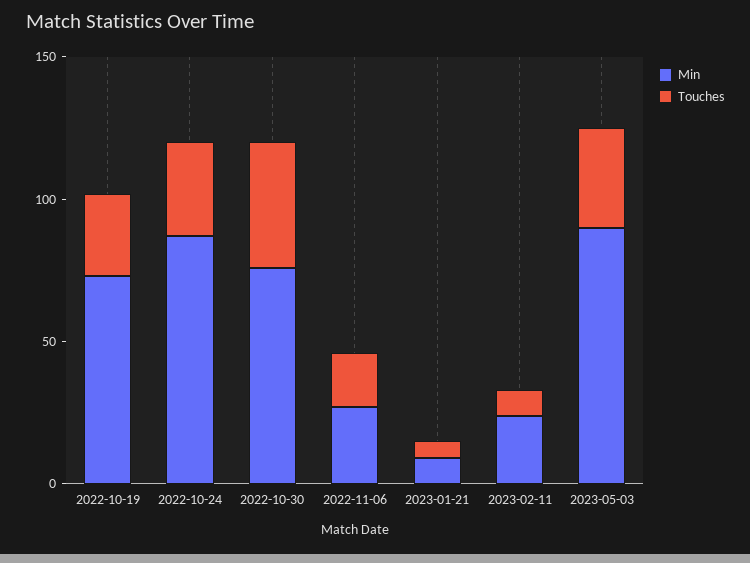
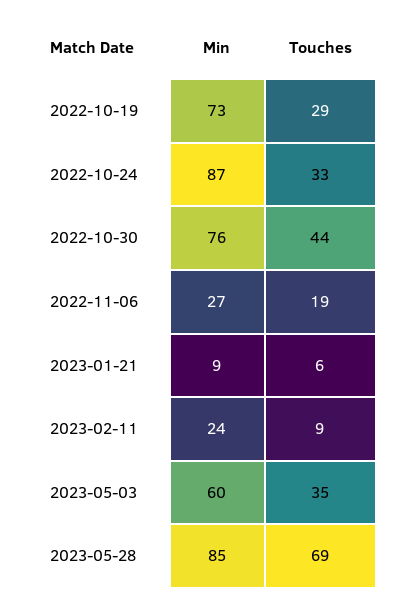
Min, 2023-05-03: 90 -> 60
Min, 2023-05-28: none -> 85
Touches, 2023-05-28: none -> 69

